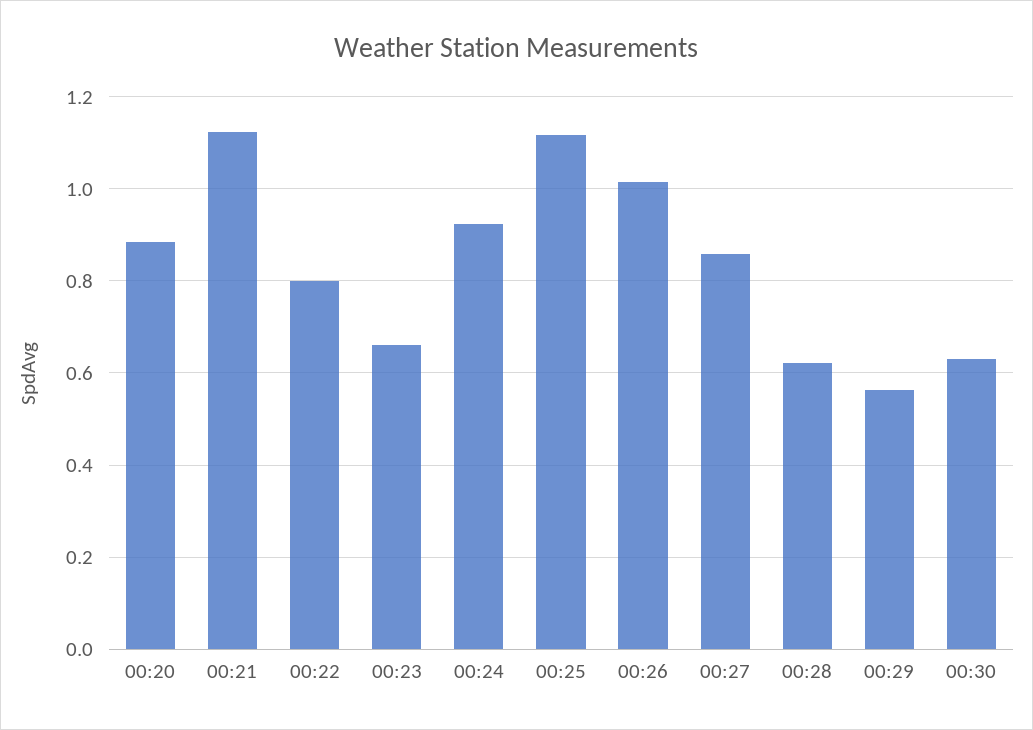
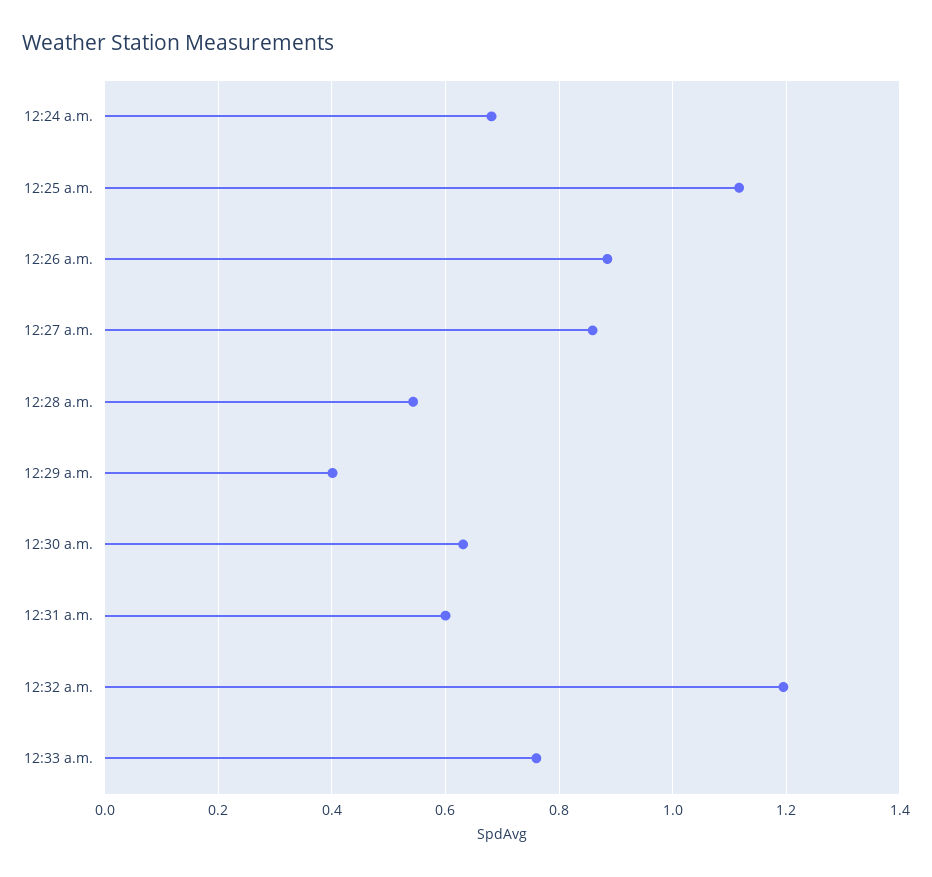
00:20: 0.88 -> none
00:21: 1.12 -> none
00:22: 0.8 -> none
00:23: 0.66 -> none
00:24: 0.92 -> 0.68
00:26: 1.02 -> 0.88
00:28: 0.62 -> 0.54
00:29: 0.56 -> 0.4
12:31 a.m.: none -> 0.6
12:32 a.m.: none -> 1.2
12:33 a.m.: none -> 0.76

